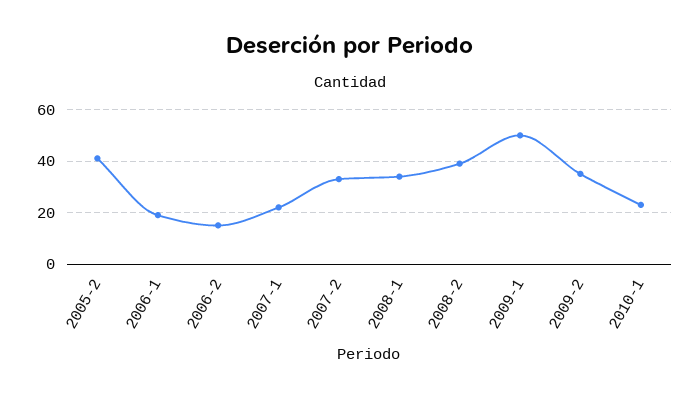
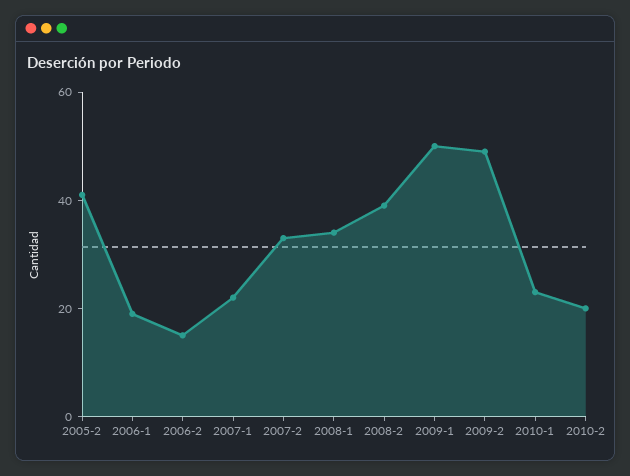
2009-2: 35 -> 50
2010-2: none -> 20

